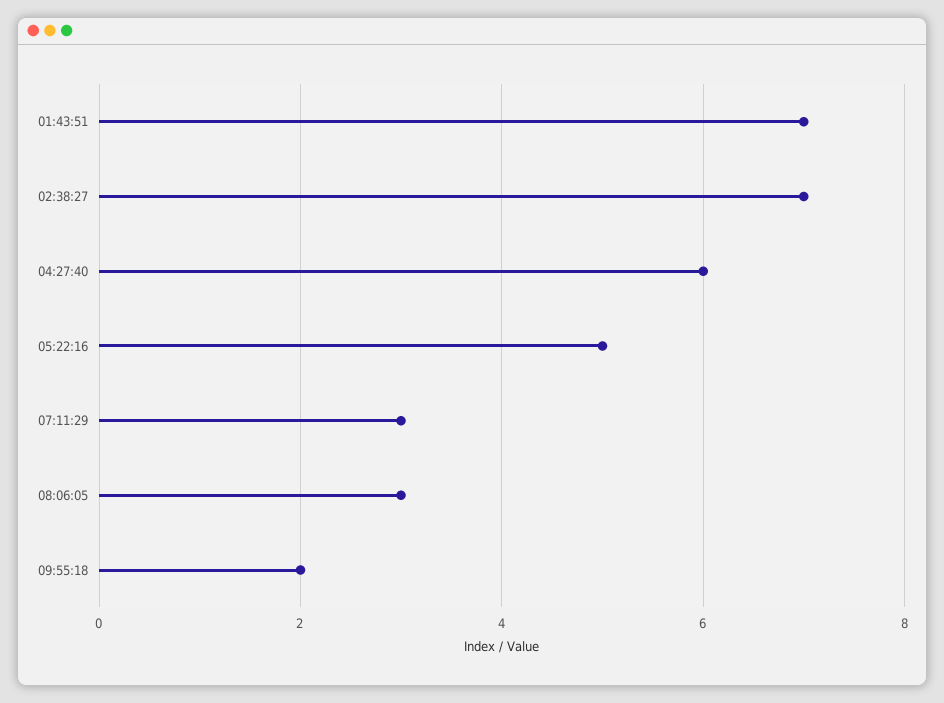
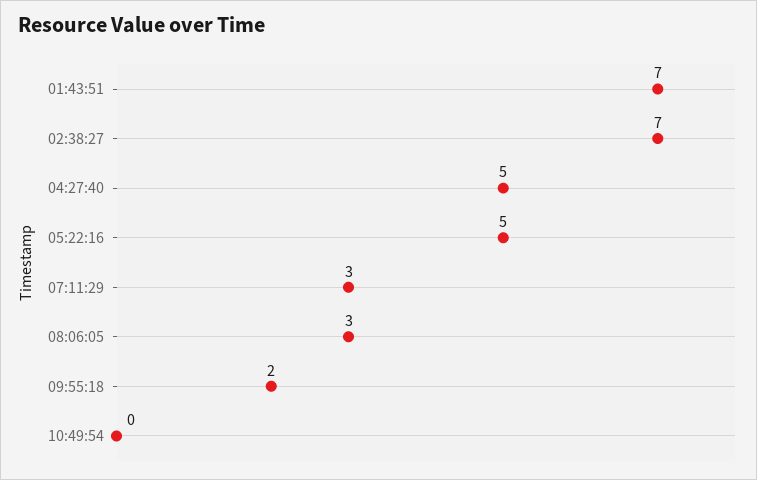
04:27:40: 6 -> 5
10:49:54: none -> 0

